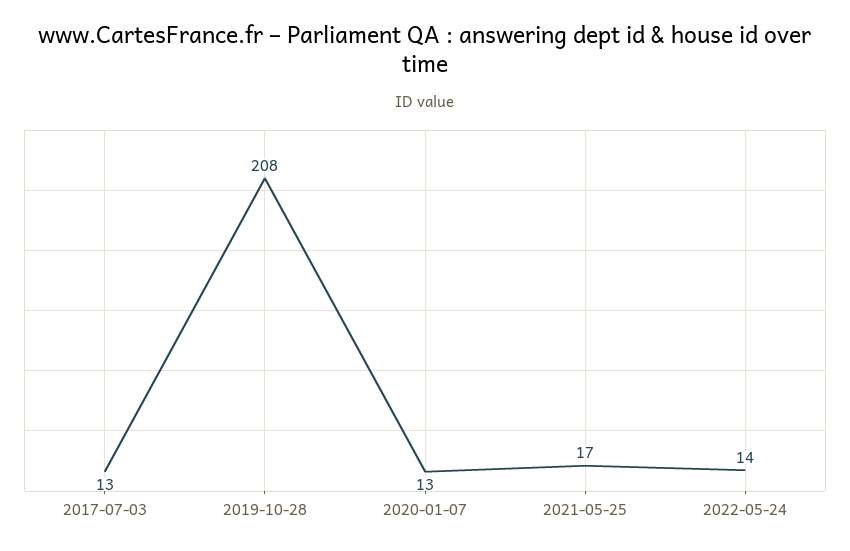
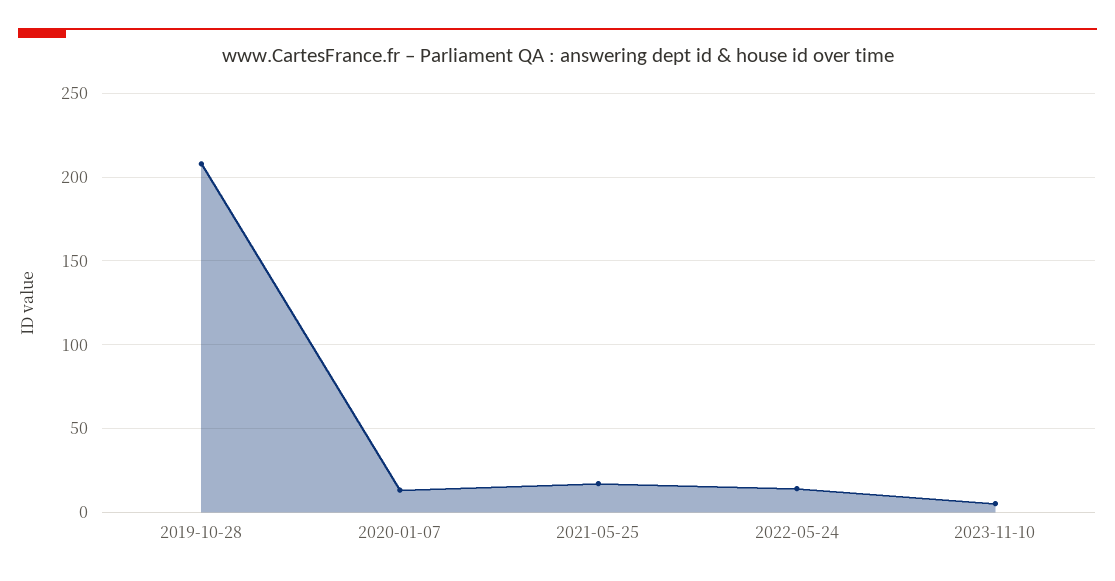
2017-07-03: 13 -> none
2023-11-10: none -> 5

